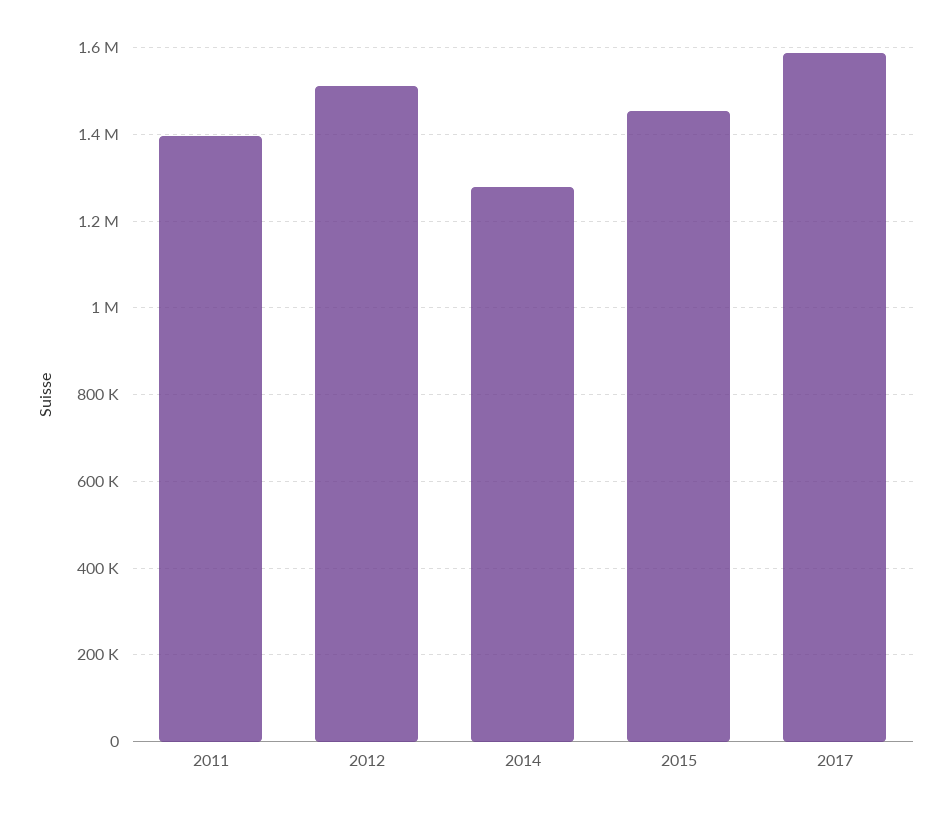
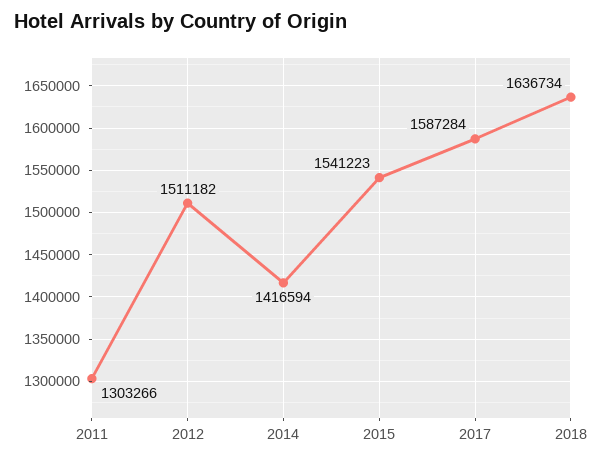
2011: 1400000 -> 1303266
2014: 1280000 -> 1416594
2015: 1460000 -> 1541223
2018: none -> 1636734

